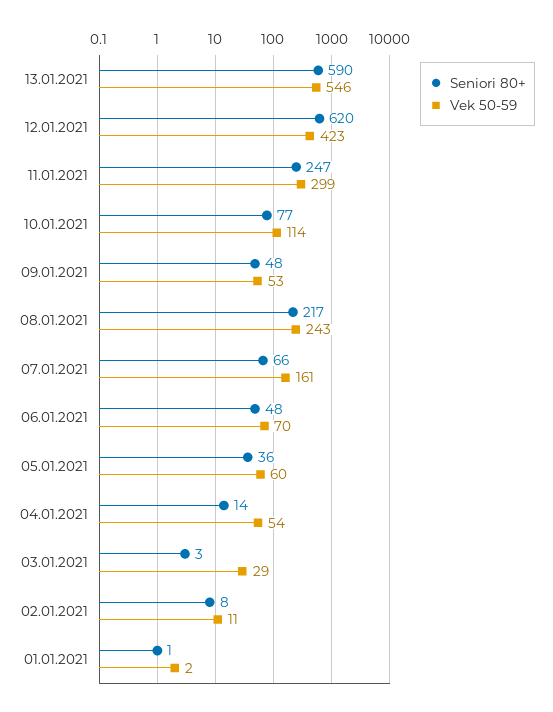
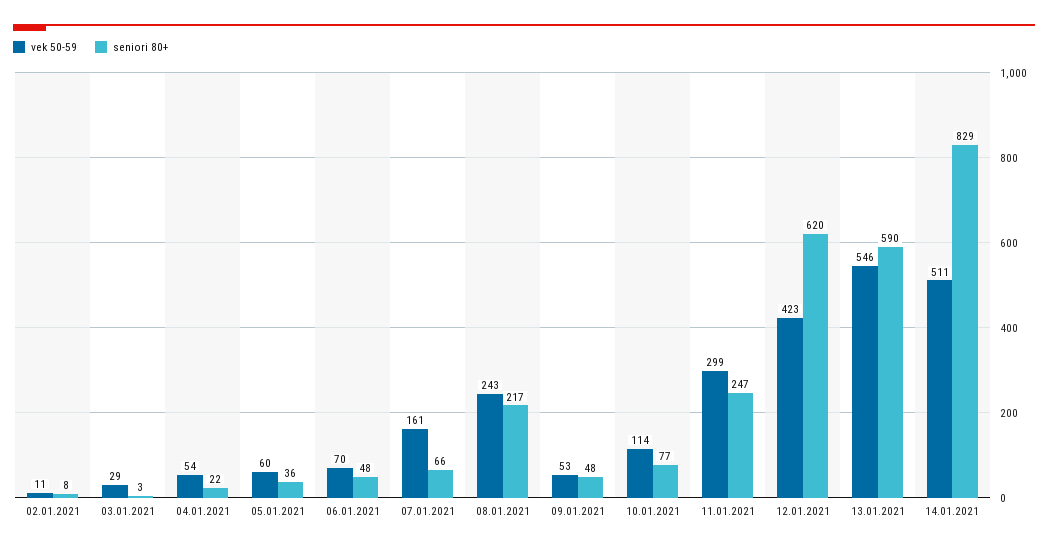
Seniori 80+, 04.01.2021: 14 -> 22
Seniori 80+, 01.01.2021: 1 -> none
Vek 50-59, 01.01.2021: 2 -> none
Vek 50-59, 14.01.2021: none -> 511
Seniori 80+, 14.01.2021: none -> 829

